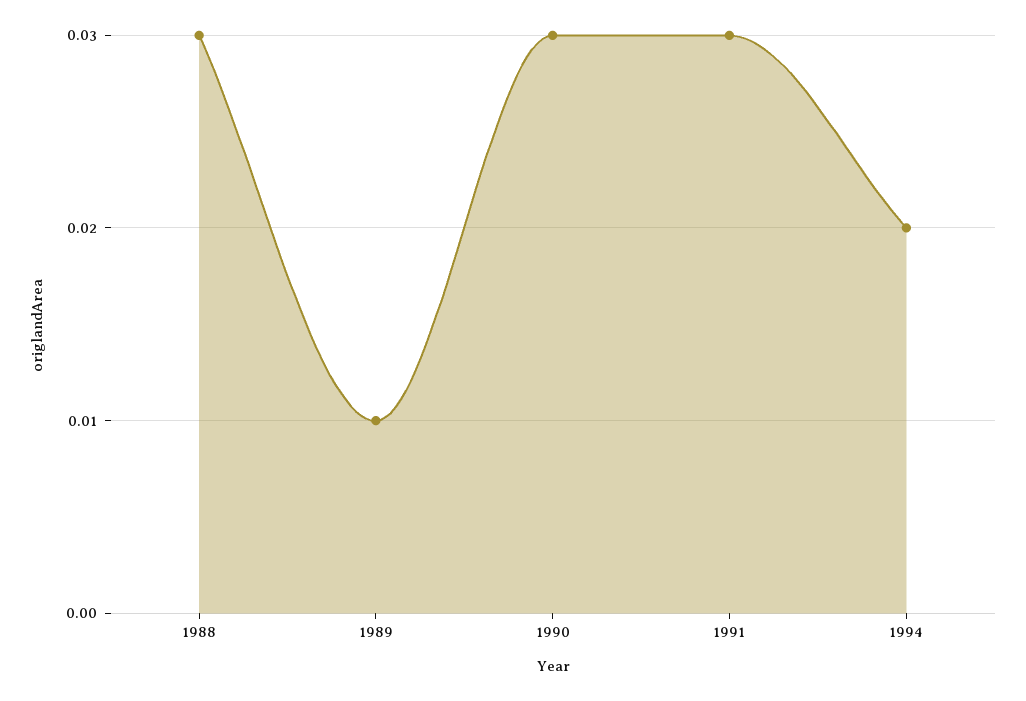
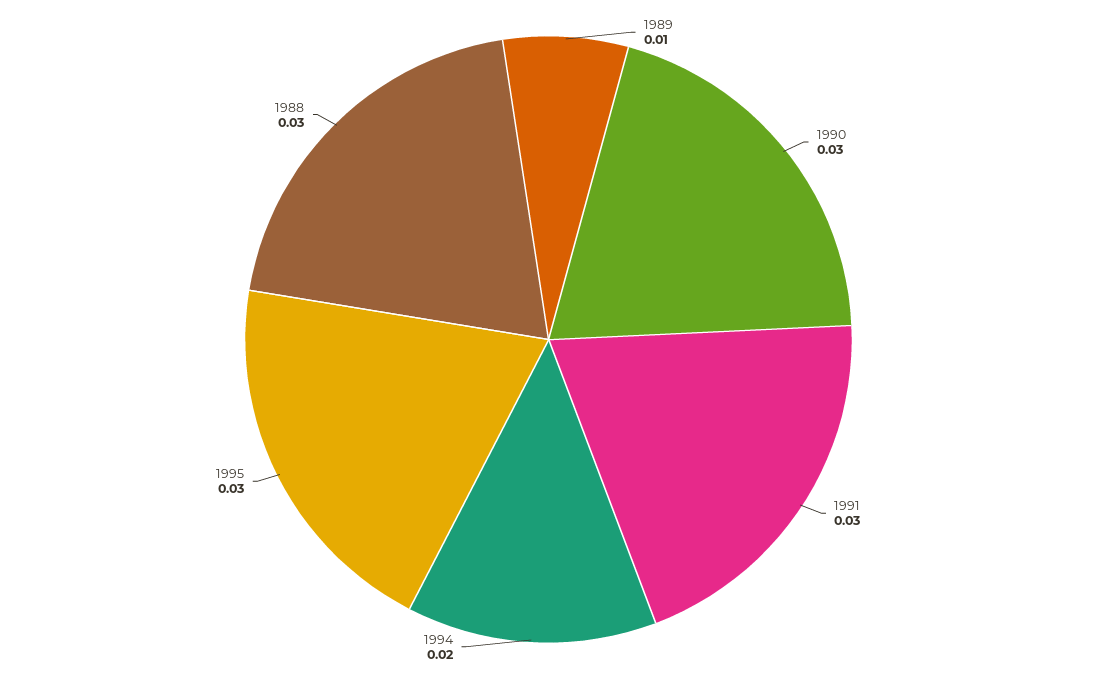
1995: none -> 0.03

